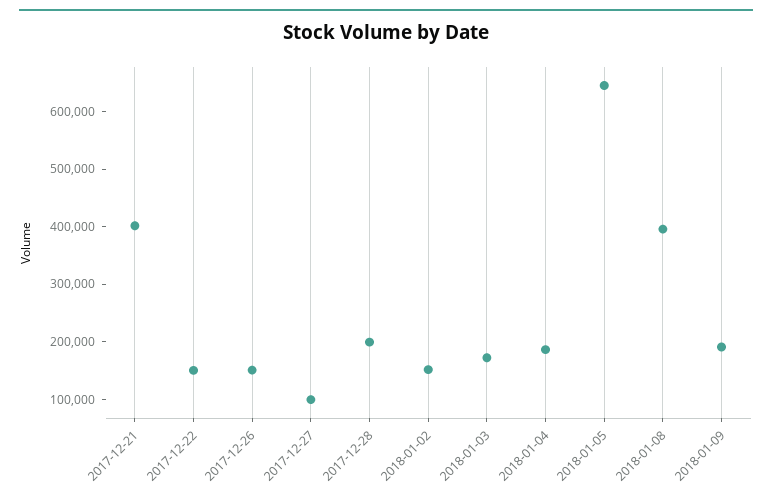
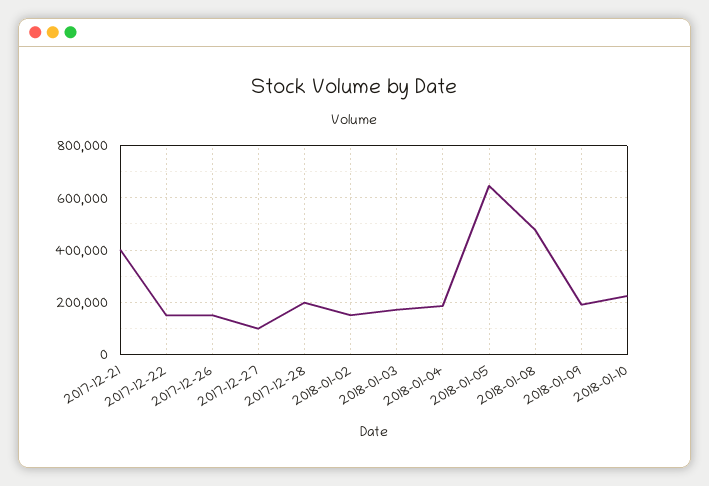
2018-01-08: 400000 -> 475000
2018-01-10: none -> 225000

